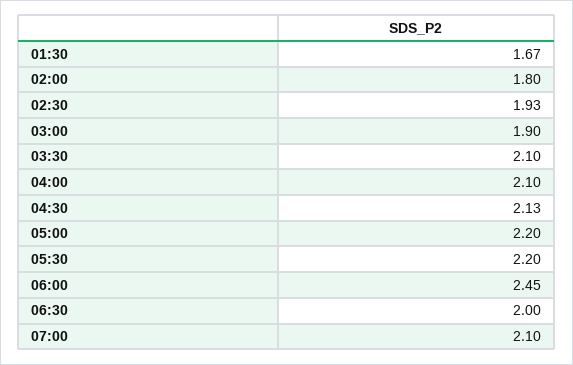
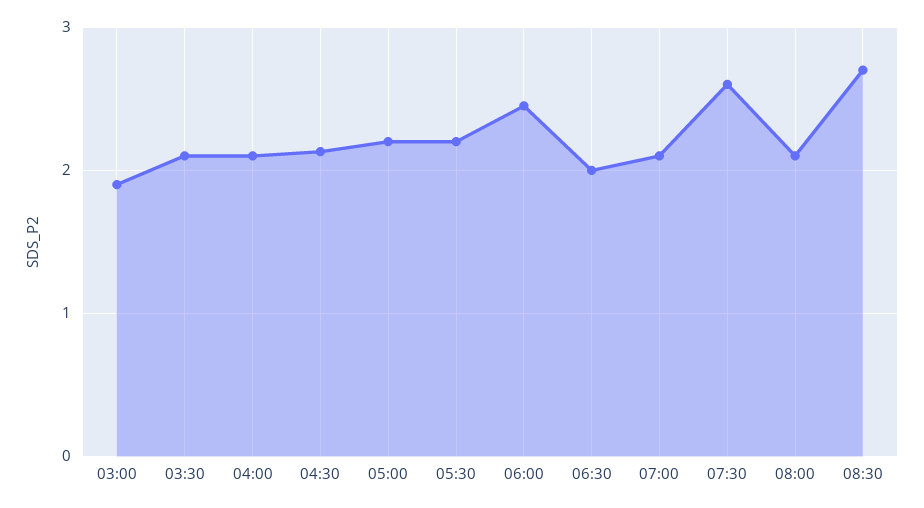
01:30: 1.67 -> none
02:00: 1.8 -> none
02:30: 1.93 -> none
07:30: none -> 2.6
08:00: none -> 2.1
08:30: none -> 2.7

